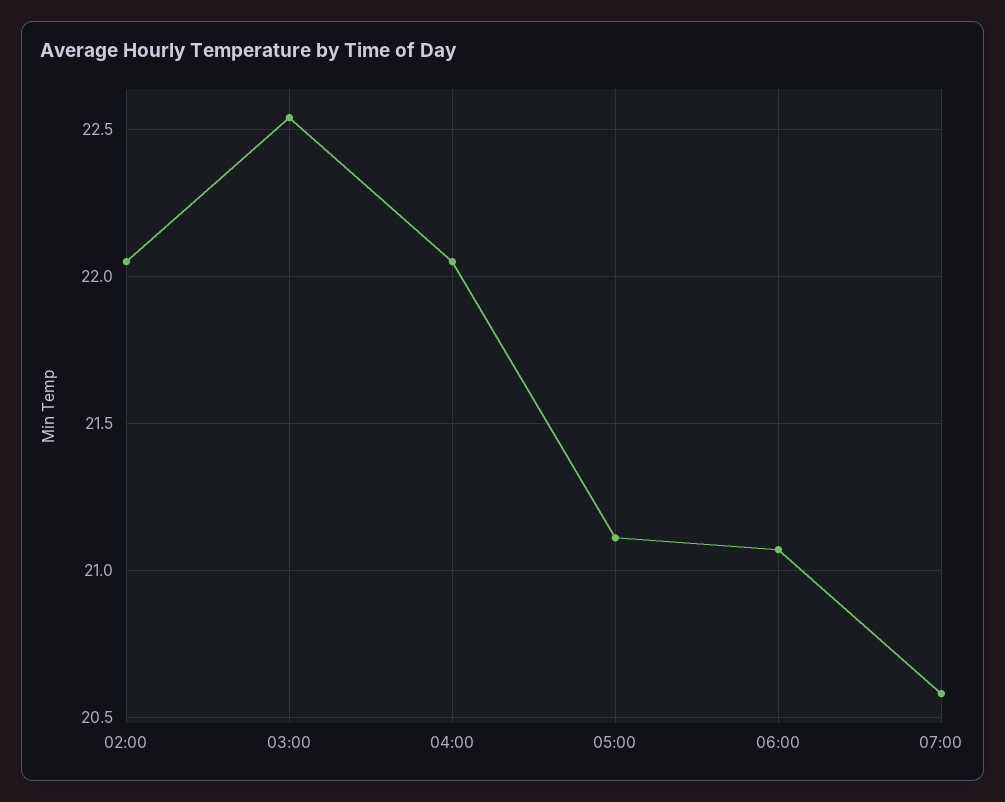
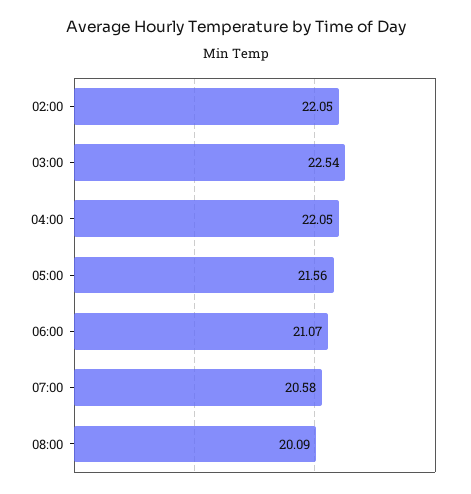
05:00: 21.1 -> 21.56
08:00: none -> 20.09

